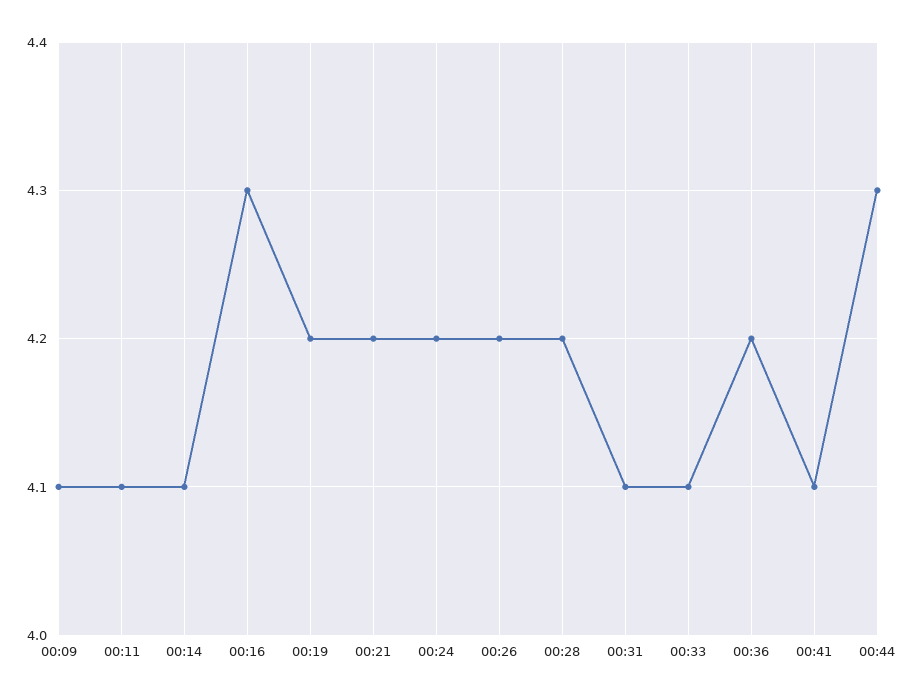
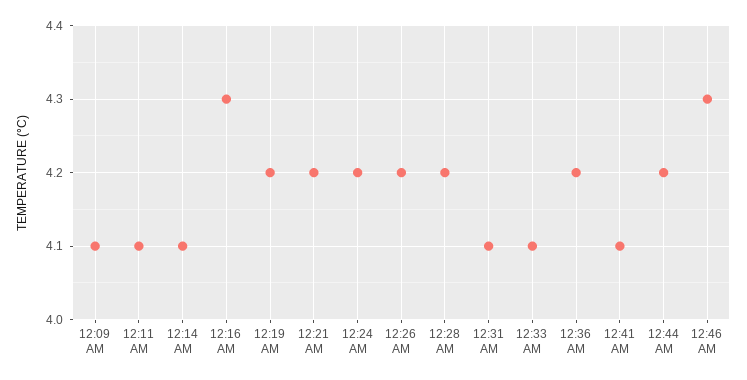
00:44: 4.3 -> 4.2
12:46 AM: none -> 4.3

